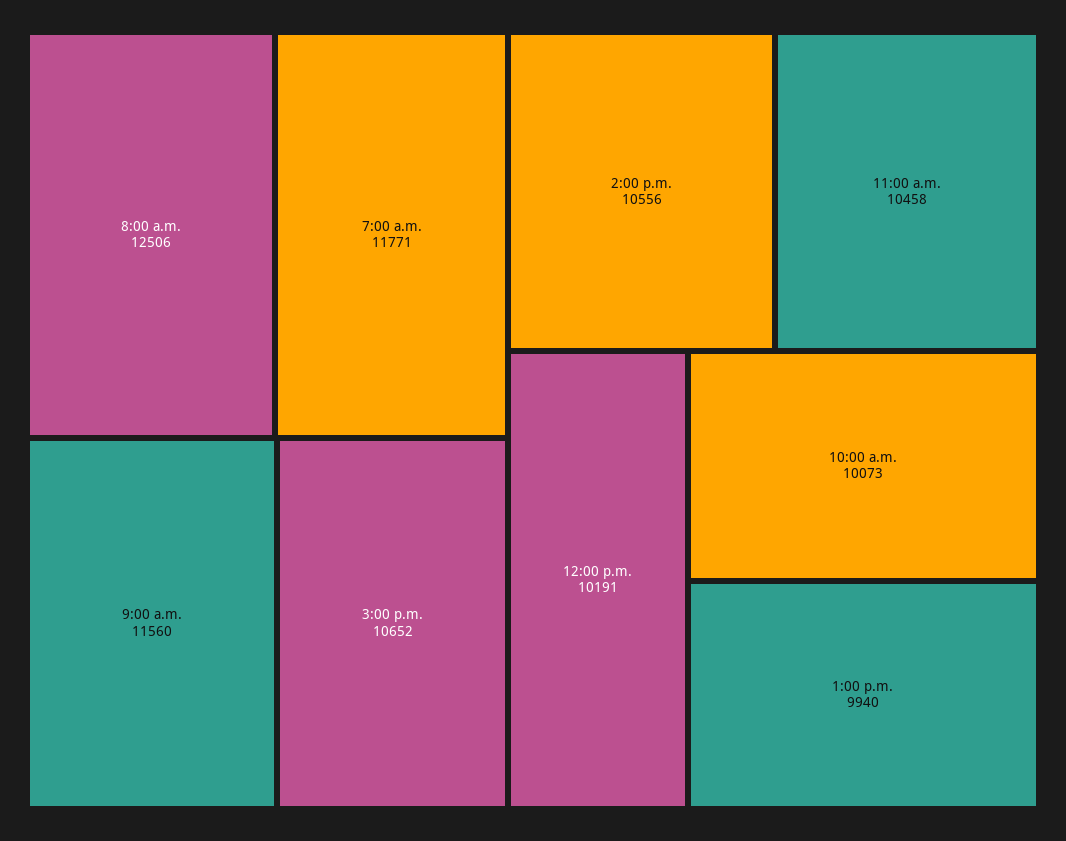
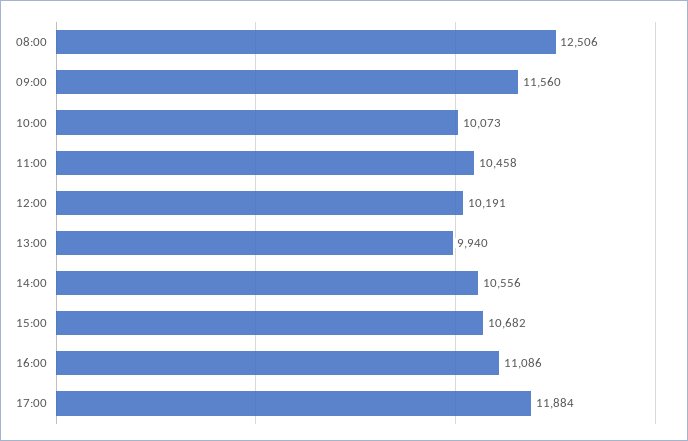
7:00 a.m.: 11771 -> none
3:00 p.m.: 10652 -> 10682
16:00: none -> 11086
17:00: none -> 11884

